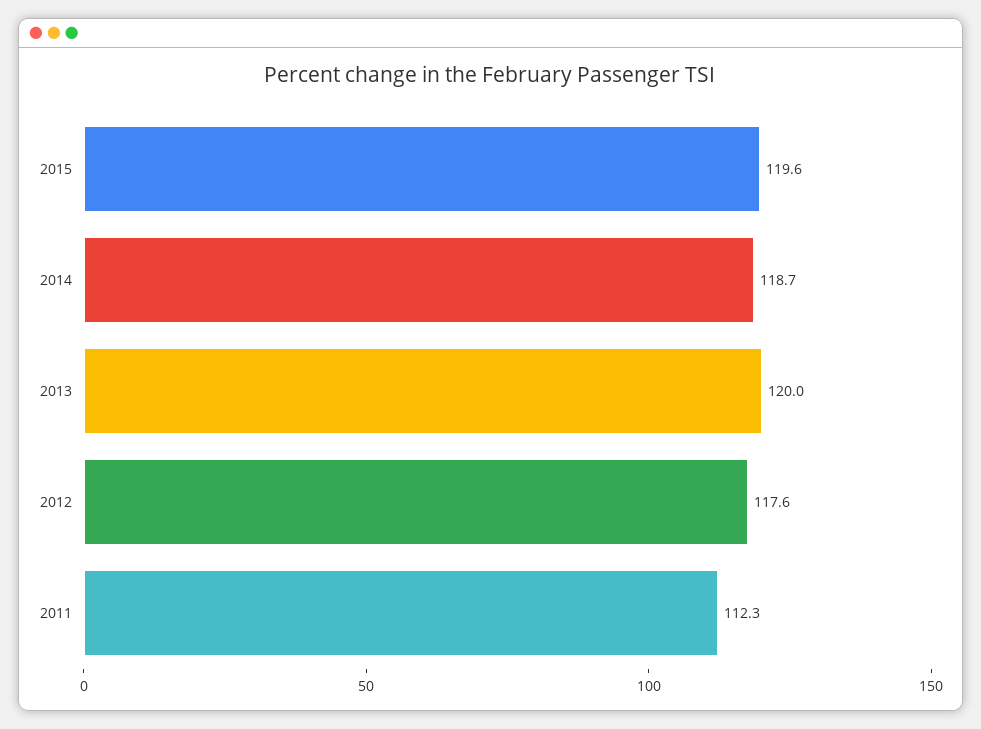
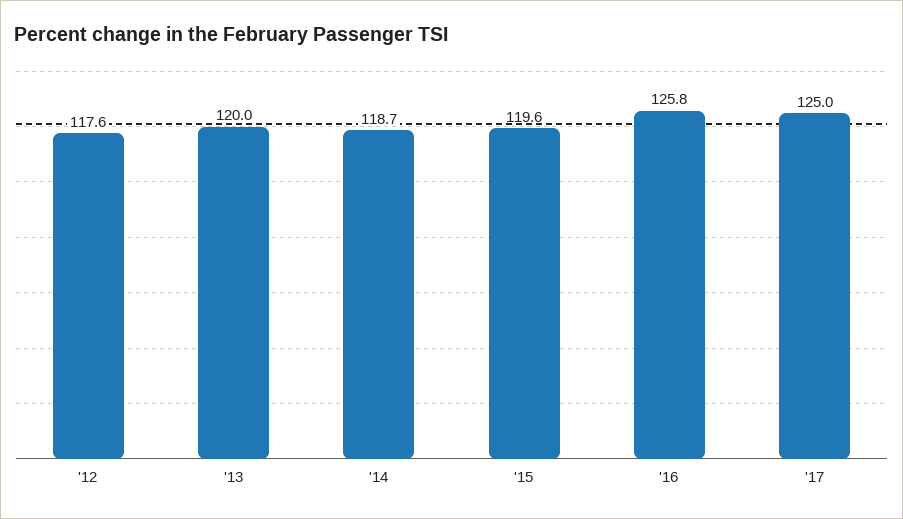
2011: 112.3 -> none
'16: none -> 125.8
'17: none -> 125

